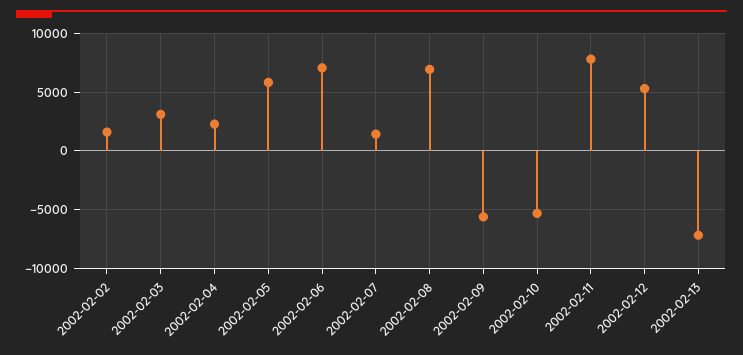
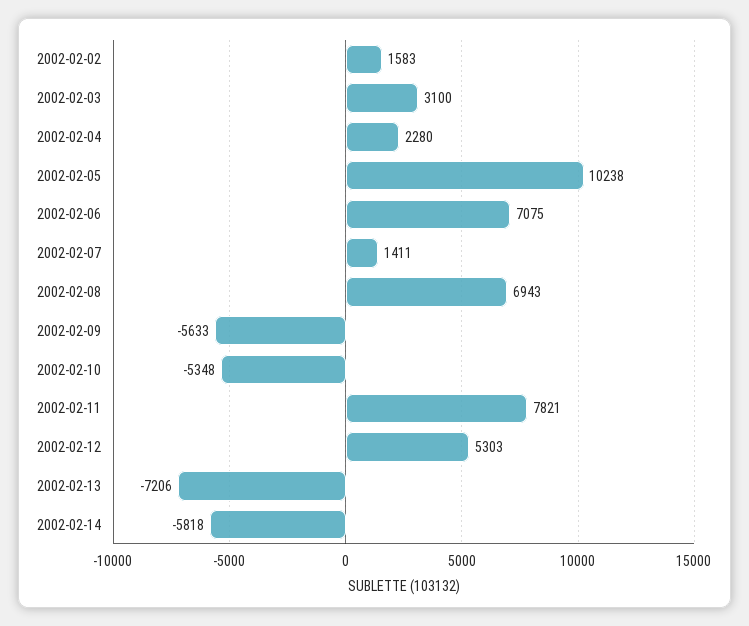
2002-02-05: 6000 -> 10238
2002-02-14: none -> -5818

